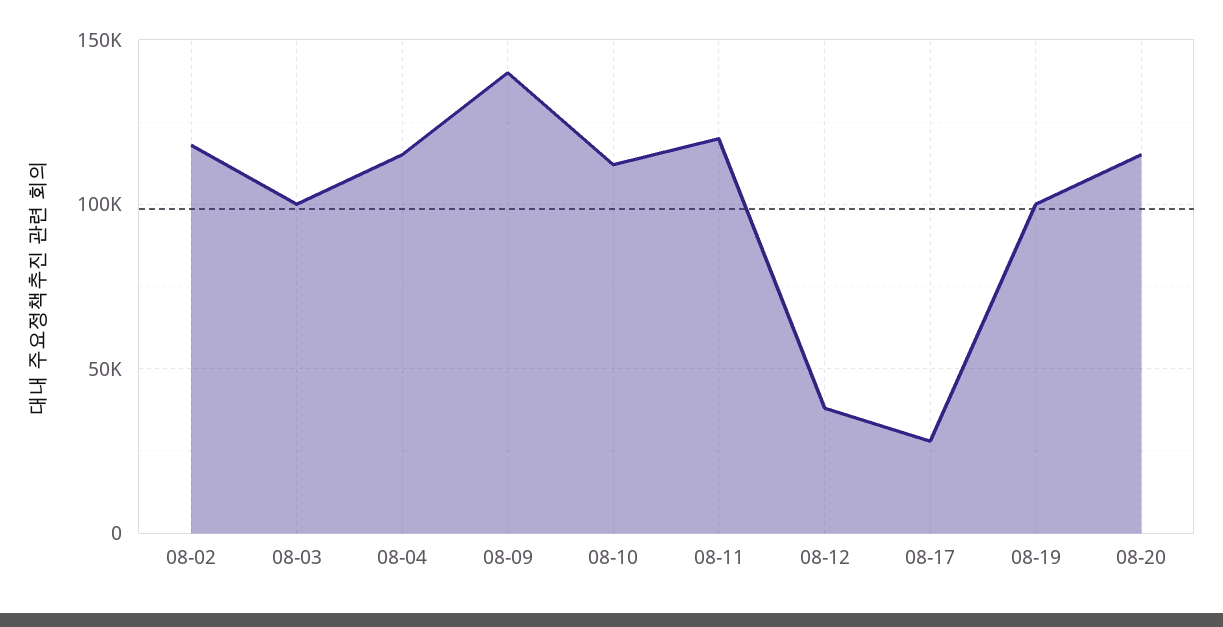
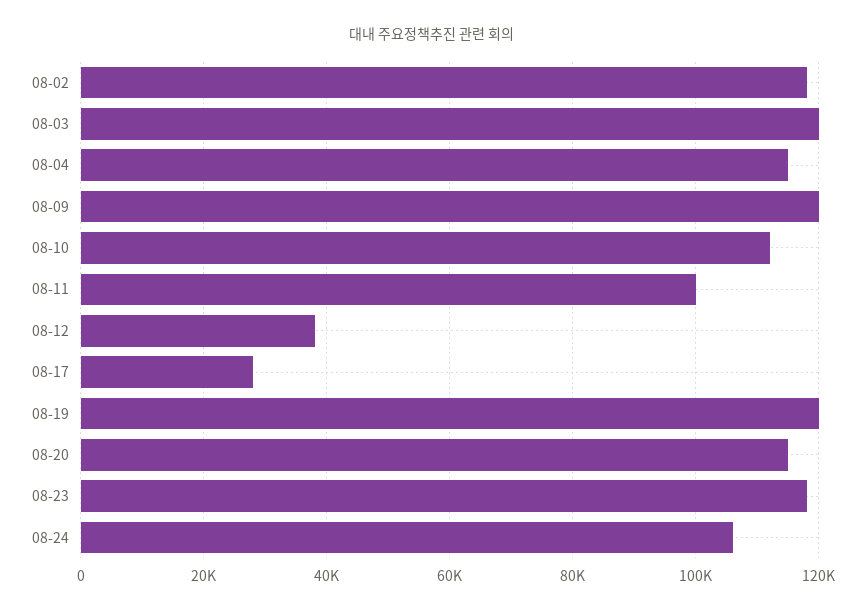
08-03: 100000 -> 120000
08-09: 140000 -> 120000
08-11: 120000 -> 100000
08-19: 100000 -> 120000
08-23: none -> 118000
08-24: none -> 106000

